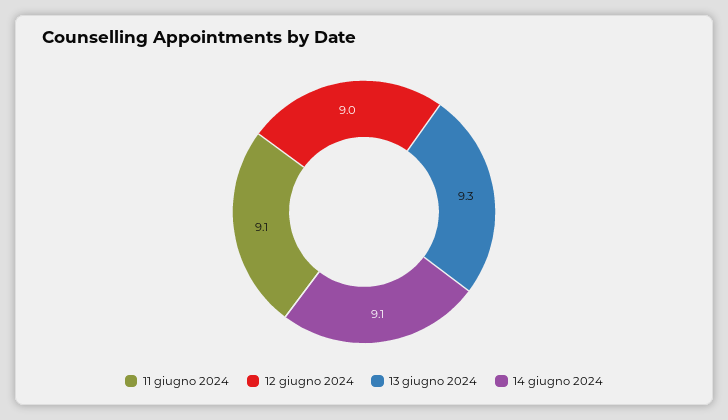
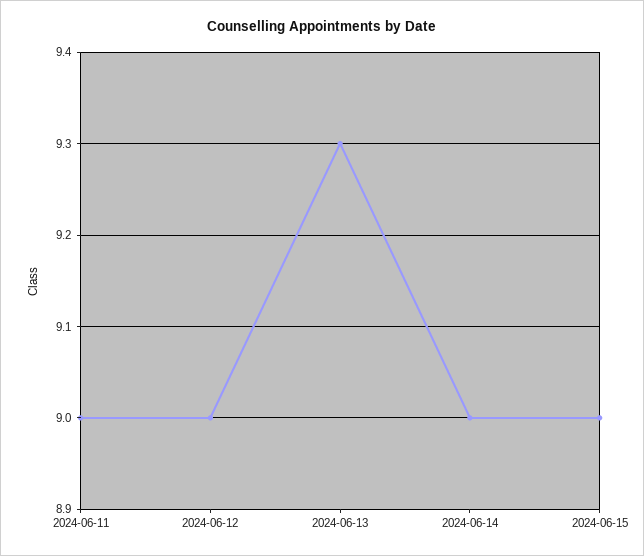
11 giugno 2024: 9.1 -> 9
14 giugno 2024: 9.1 -> 9
2024-06-15: none -> 9

